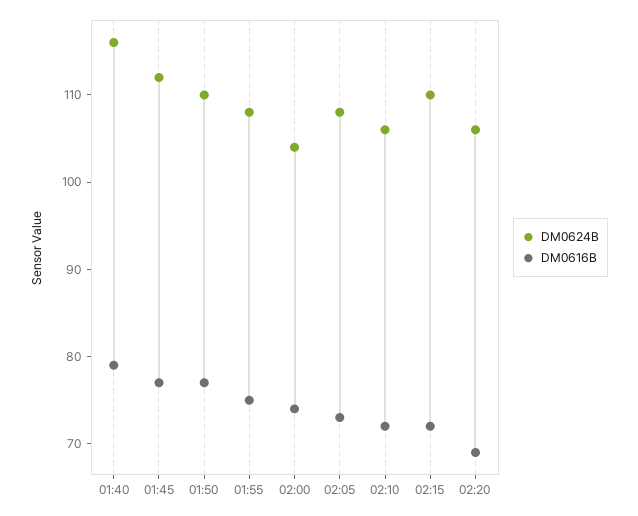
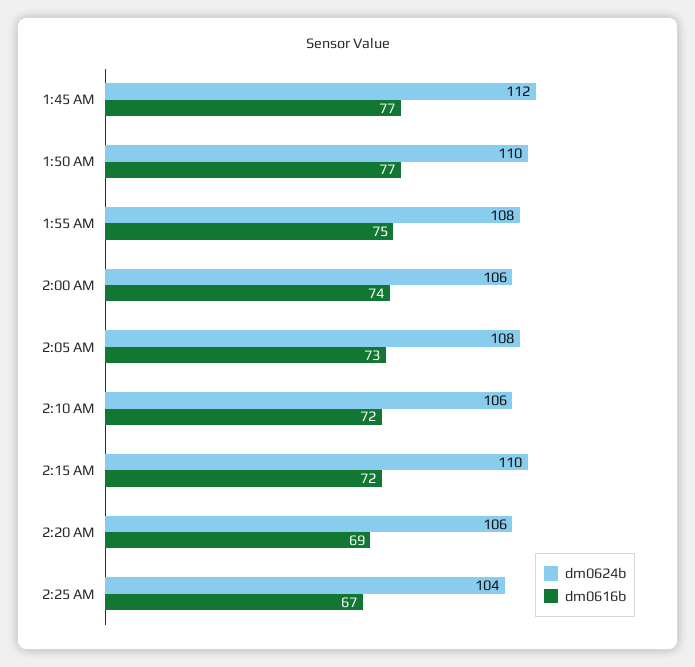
DM0624B, 01:40: 116 -> none
DM0616B, 01:40: 79 -> none
DM0624B, 02:00: 104 -> 106
DM0624B, 2:25 AM: none -> 104
DM0616B, 2:25 AM: none -> 67

